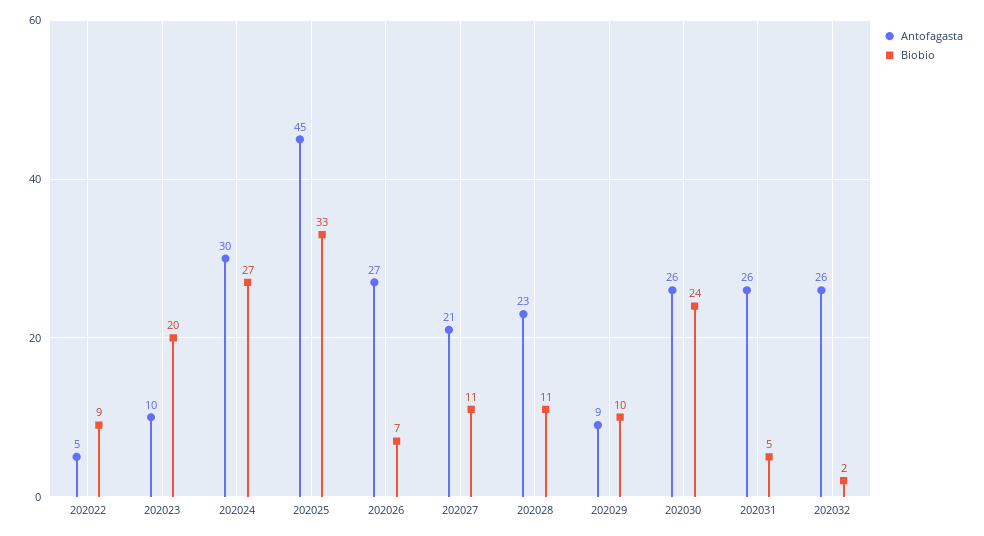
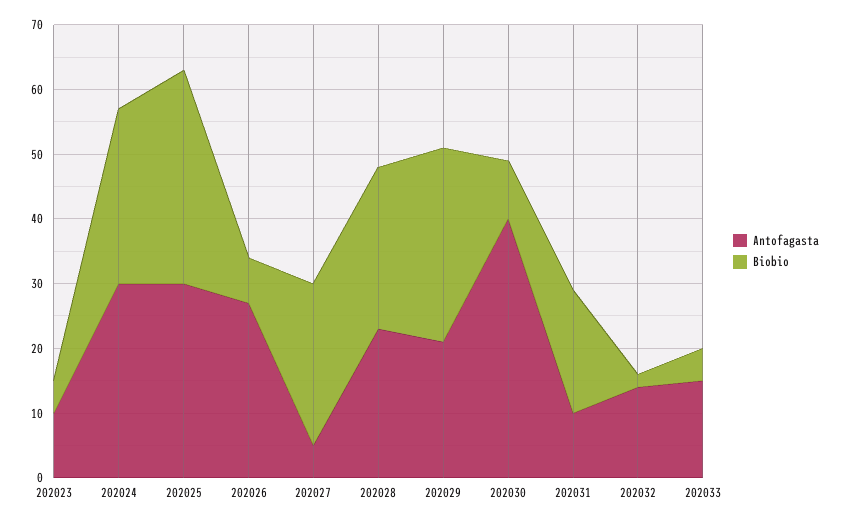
Antofagasta, 202022: 5 -> none
Biobio, 202022: 9 -> none
Biobio, 202023: 20 -> 5
Antofagasta, 202025: 45 -> 30
Antofagasta, 202027: 21 -> 5
Biobio, 202027: 11 -> 25
Biobio, 202028: 11 -> 25
Antofagasta, 202029: 9 -> 20
Biobio, 202029: 10 -> 30
Antofagasta, 202030: 26 -> 40
Biobio, 202030: 24 -> 10
Antofagasta, 202031: 26 -> 10
Biobio, 202031: 5 -> 20
Antofagasta, 202032: 26 -> 15
Antofagasta, 202033: none -> 15
Biobio, 202033: none -> 5

